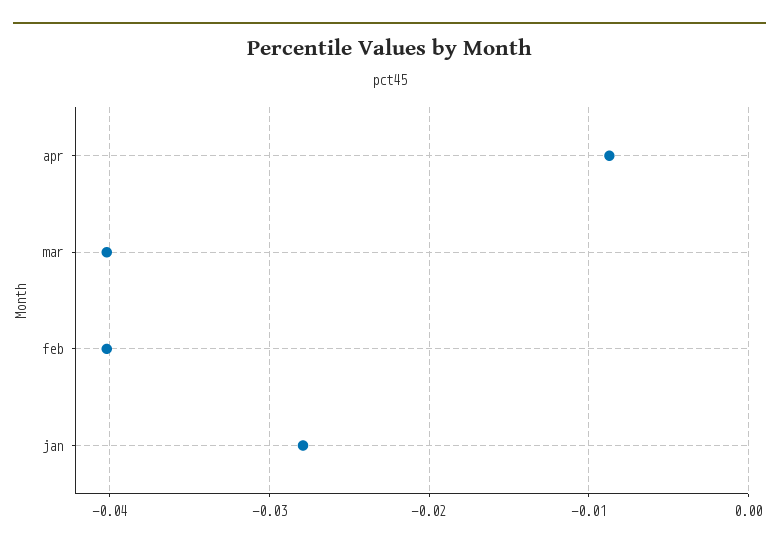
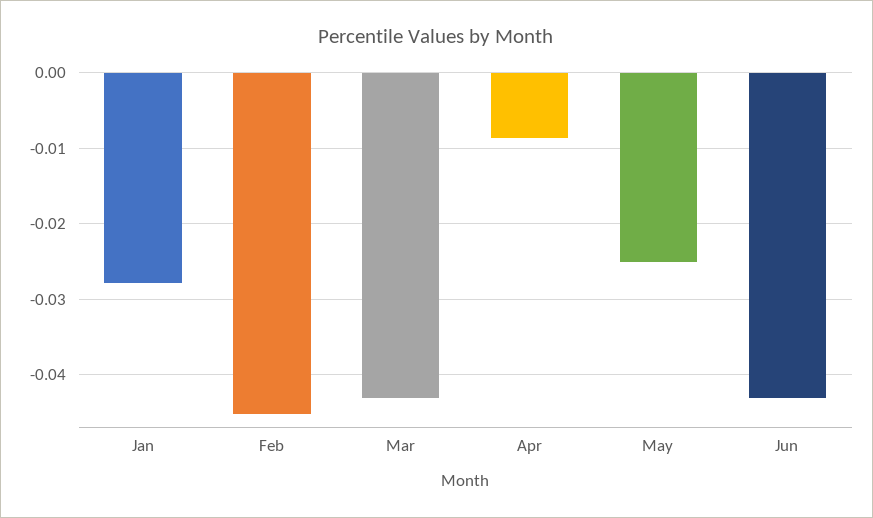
mar: -0.04 -> -0.043
feb: -0.04 -> -0.045
May: none -> -0.025
Jun: none -> -0.043

